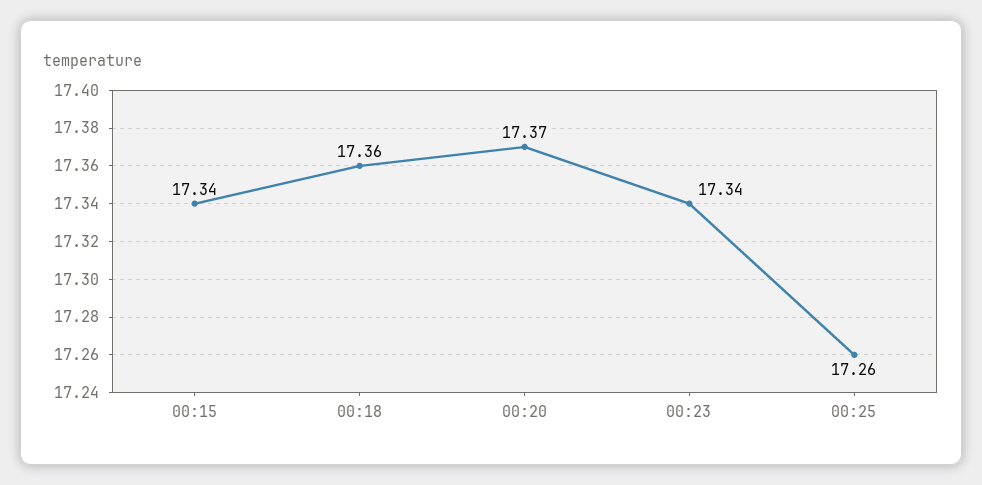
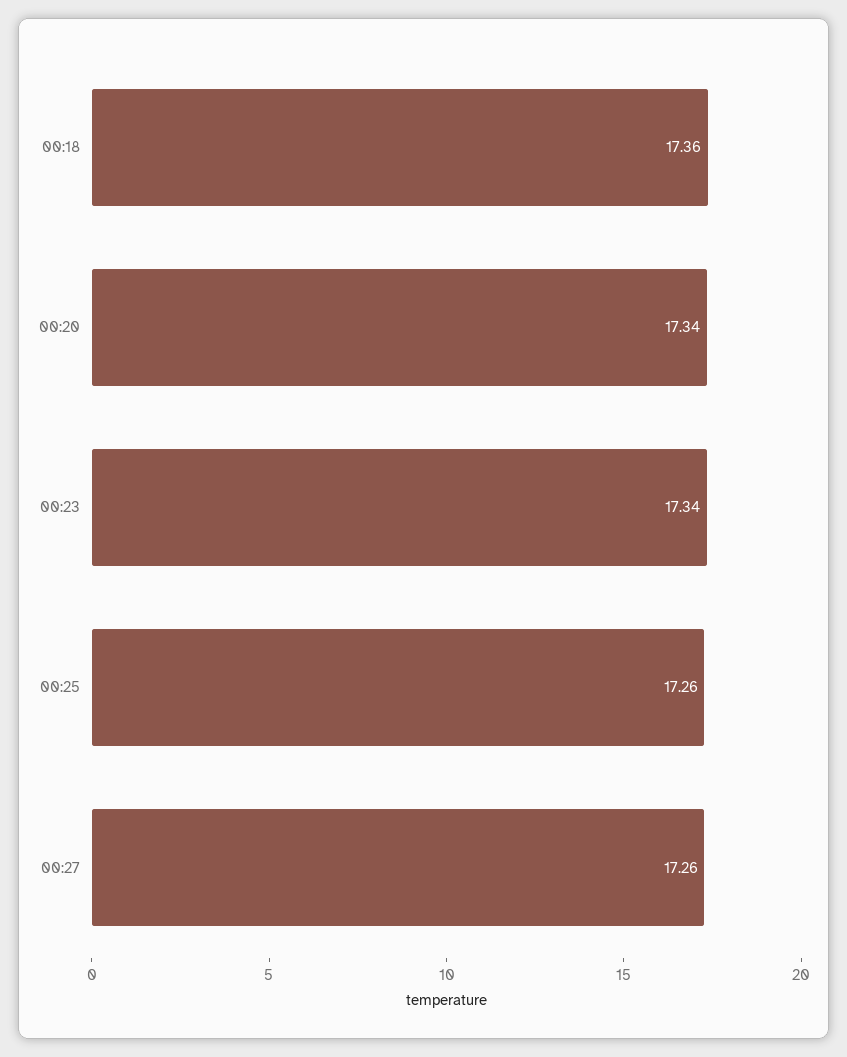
00:15: 17.34 -> none
00:20: 17.37 -> 17.34
00:27: none -> 17.26

